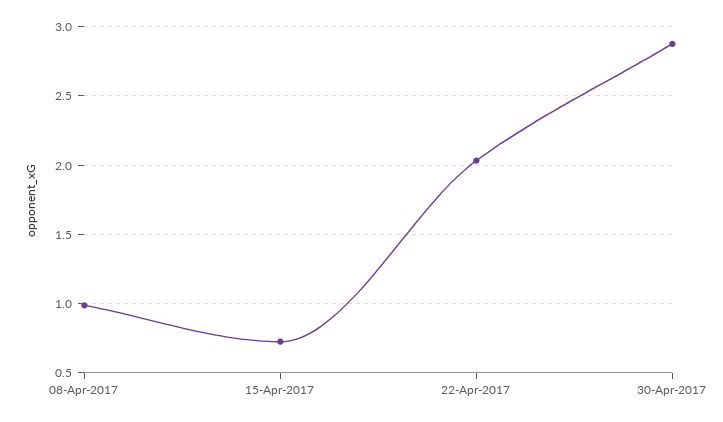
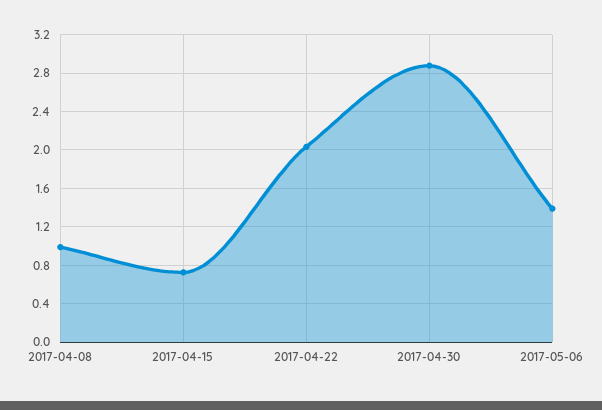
2017-05-06: none -> 1.4

